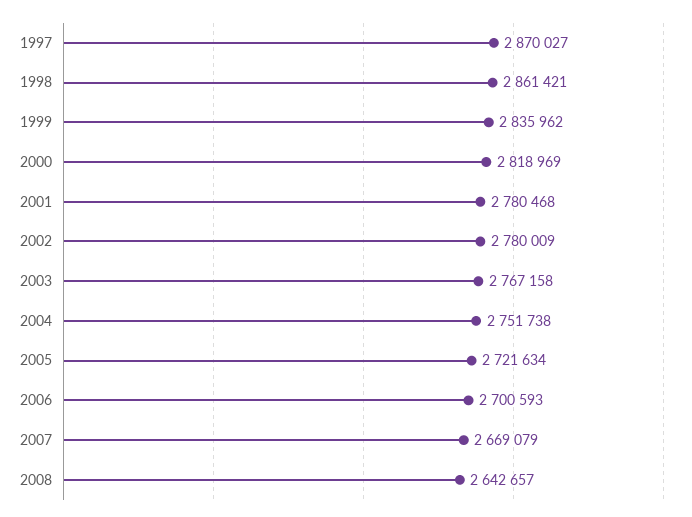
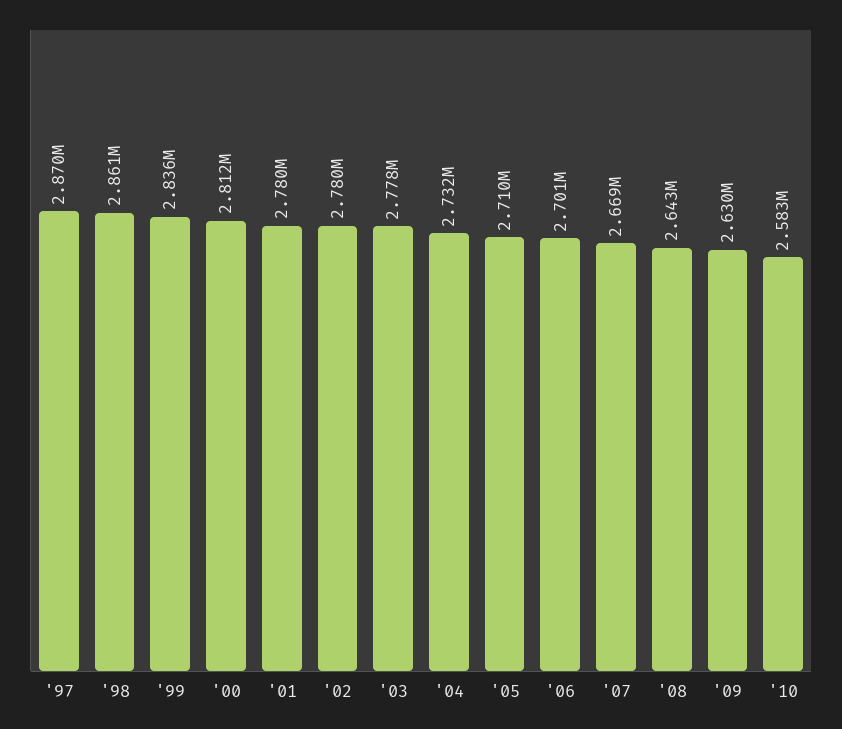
2000: 2818969 -> 2812000
2003: 2767158 -> 2778000
2004: 2751738 -> 2732000
2005: 2721634 -> 2710000
'09: none -> 2630000
'10: none -> 2583000

